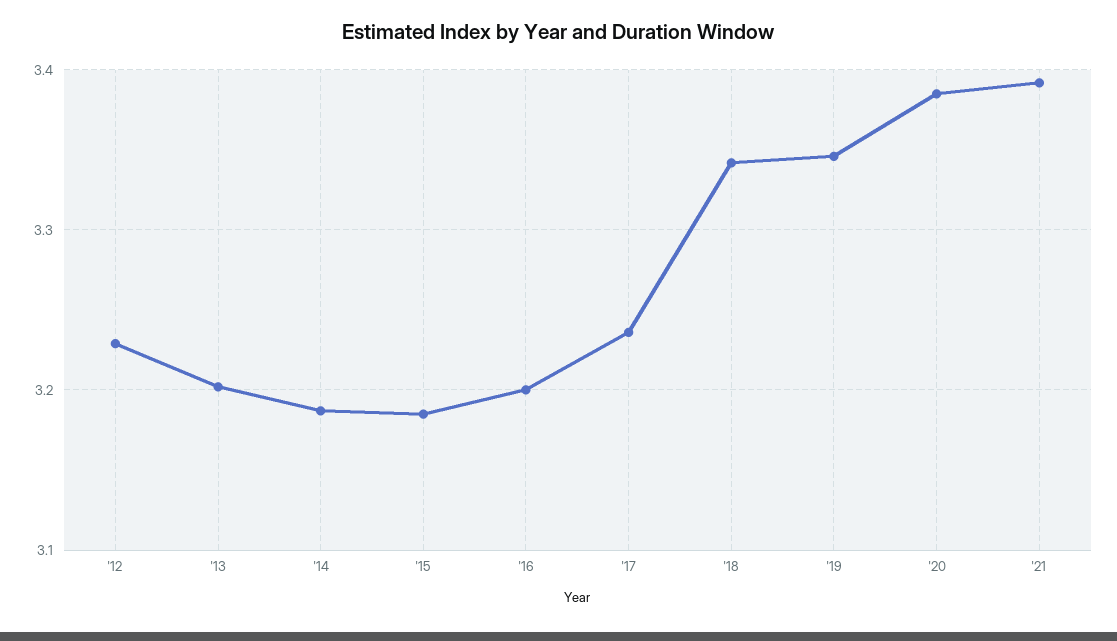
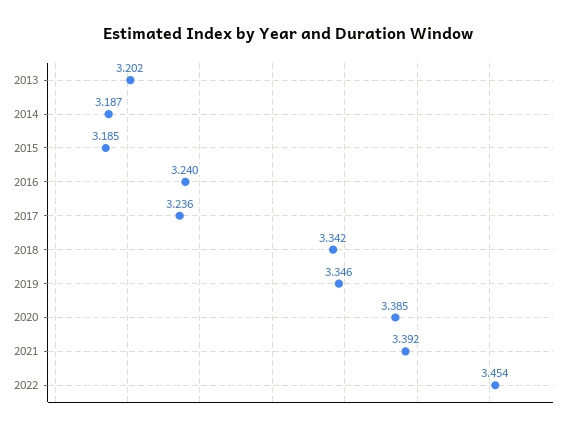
'12: 3.23 -> none
'16: 3.2 -> 3.24
2022: none -> 3.454

